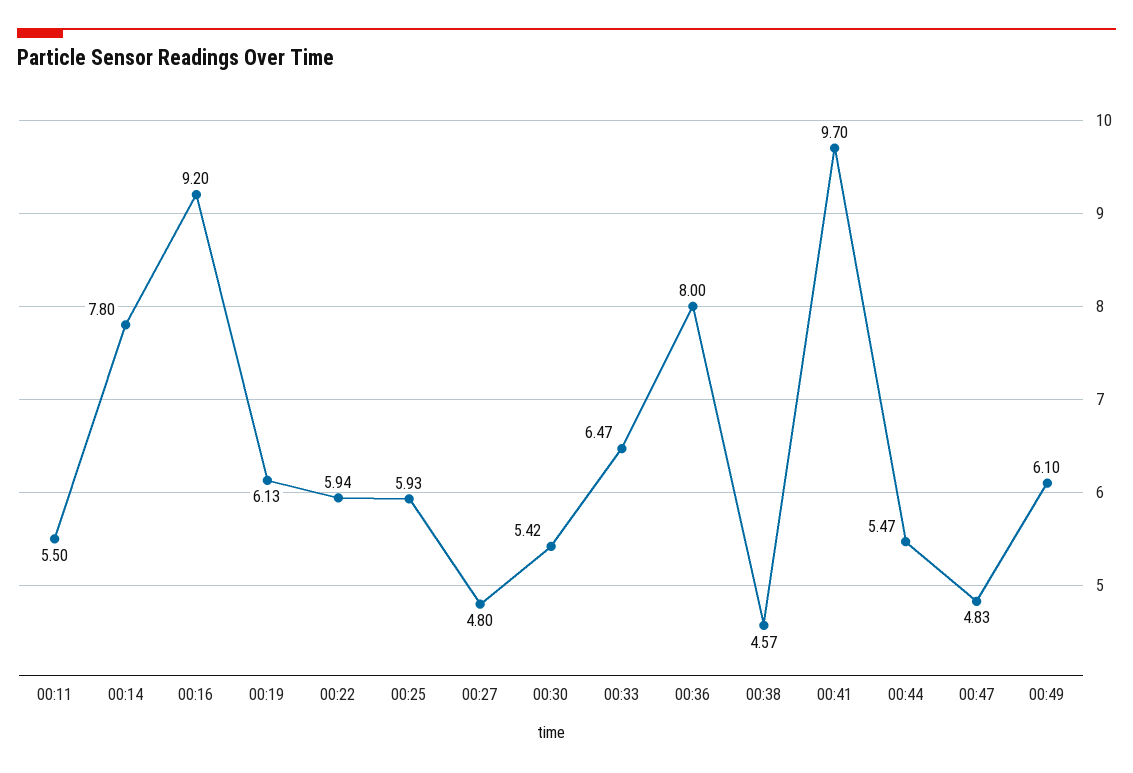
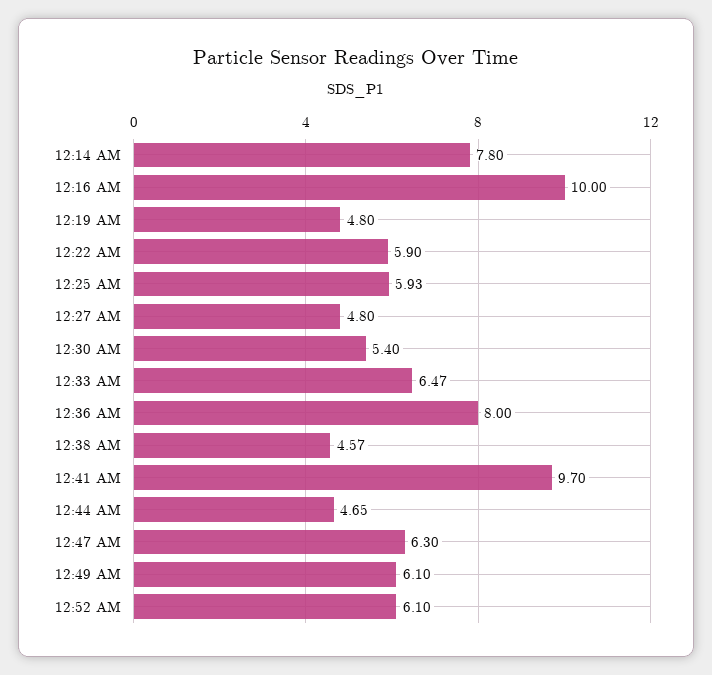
00:11: 5.5 -> none
00:16: 9.2 -> 10
00:19: 6.13 -> 4.8
00:22: 5.94 -> 5.9
00:30: 5.42 -> 5.4
00:44: 5.47 -> 4.65
00:47: 4.83 -> 6.3
12:52 AM: none -> 6.1

